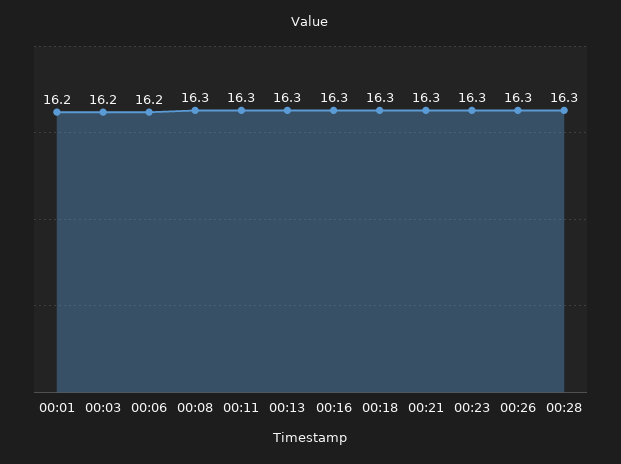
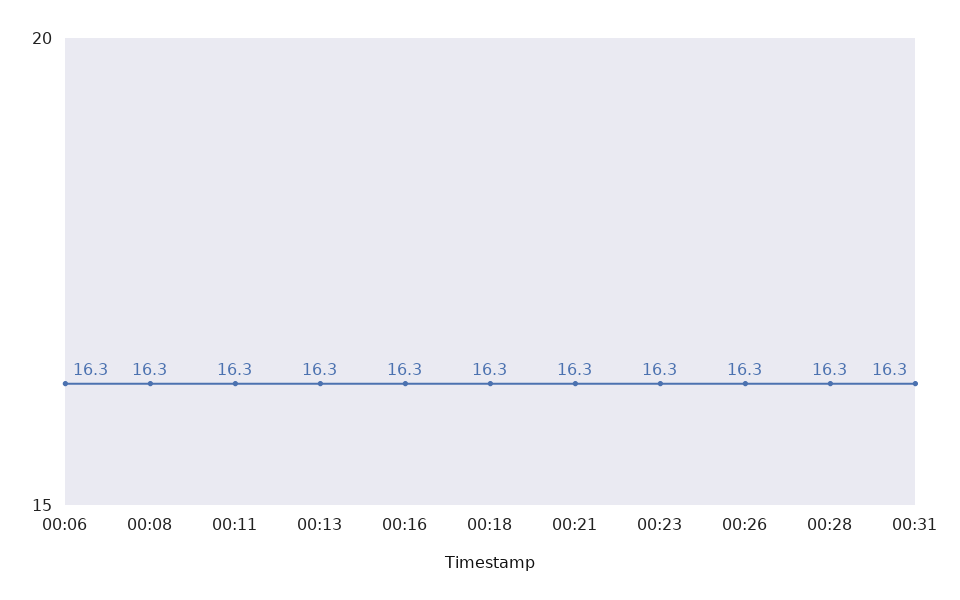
00:01: 16.2 -> none
00:03: 16.2 -> none
00:06: 16.2 -> 16.3
00:31: none -> 16.3

